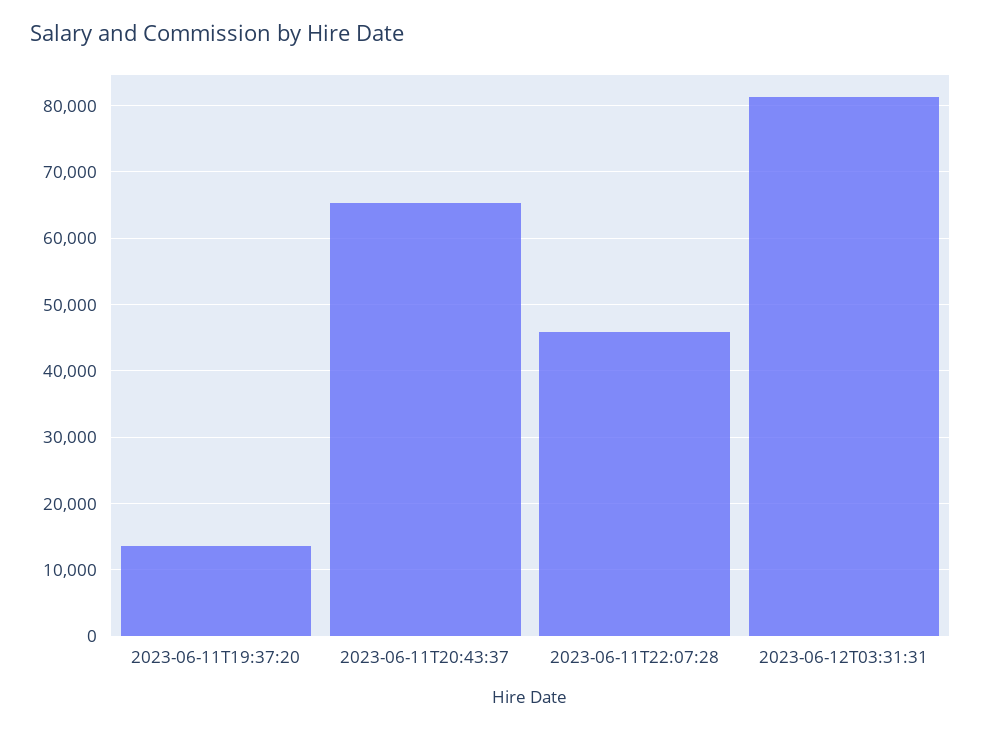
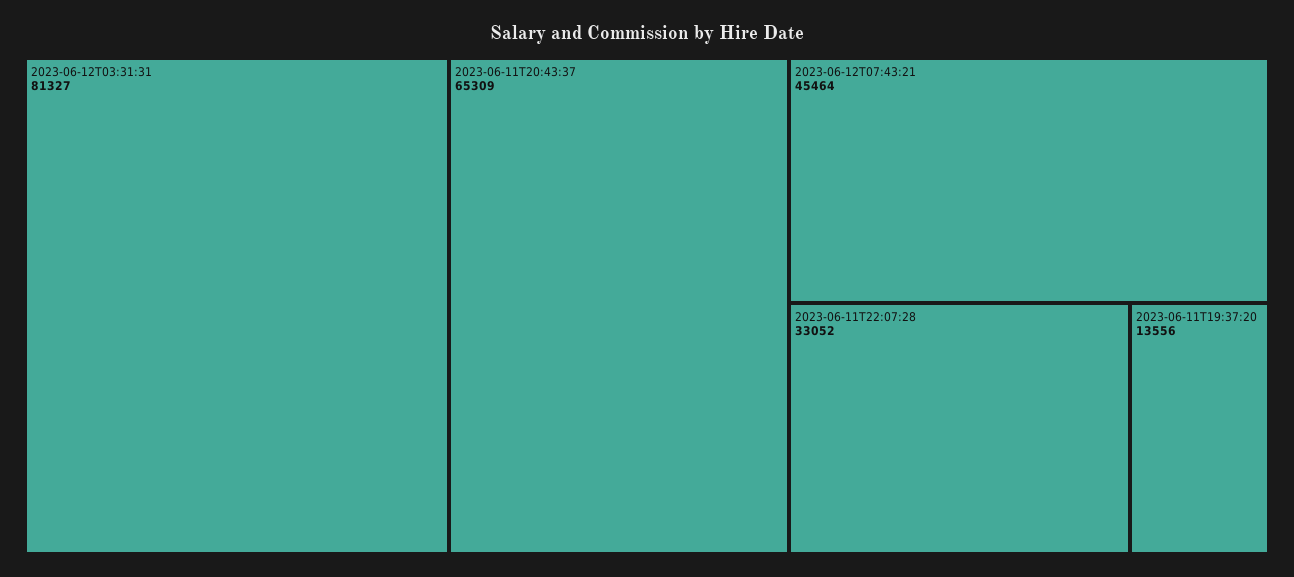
2023-06-11T22:07:28: 46000 -> 33052
2023-06-12T07:43:21: none -> 45464

